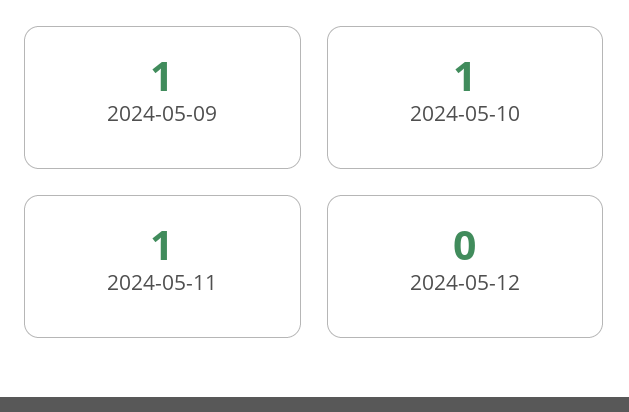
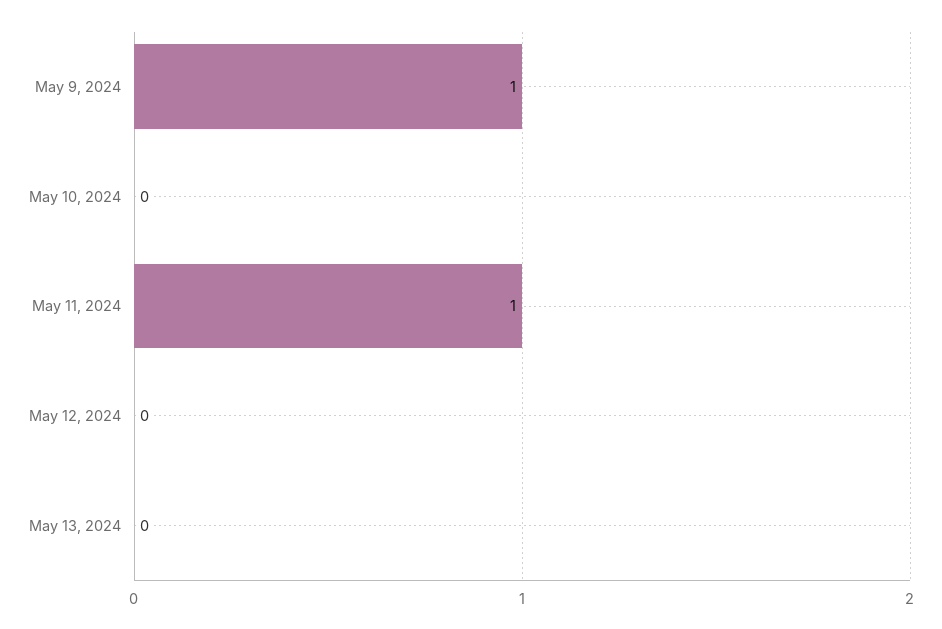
2024-05-10: 1 -> 0
May 13, 2024: none -> 0

